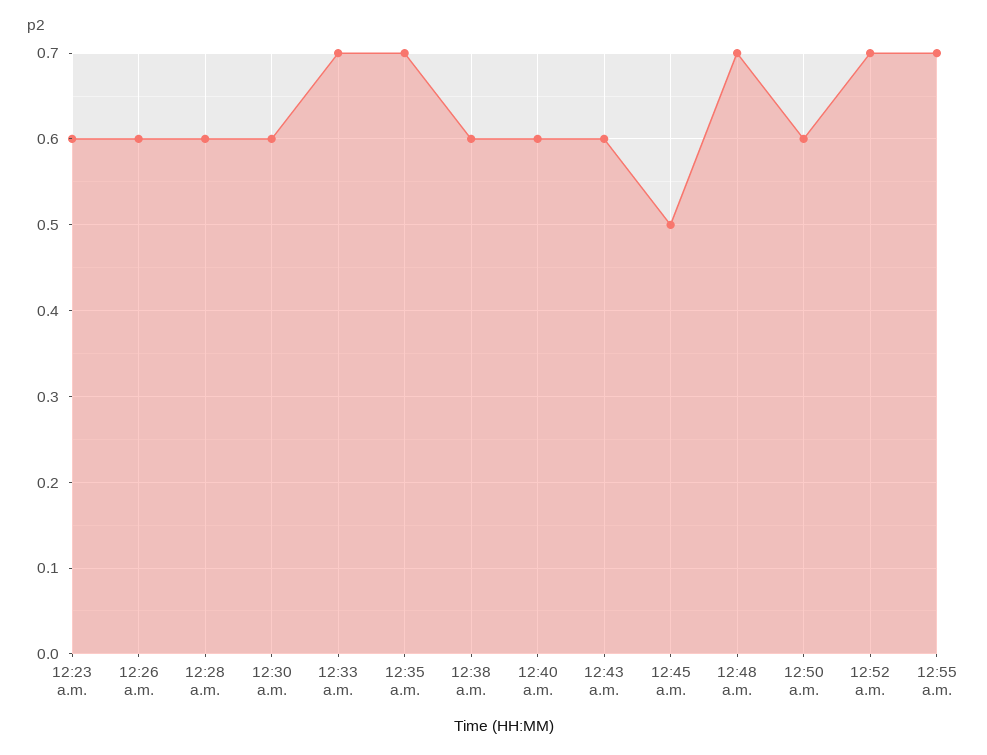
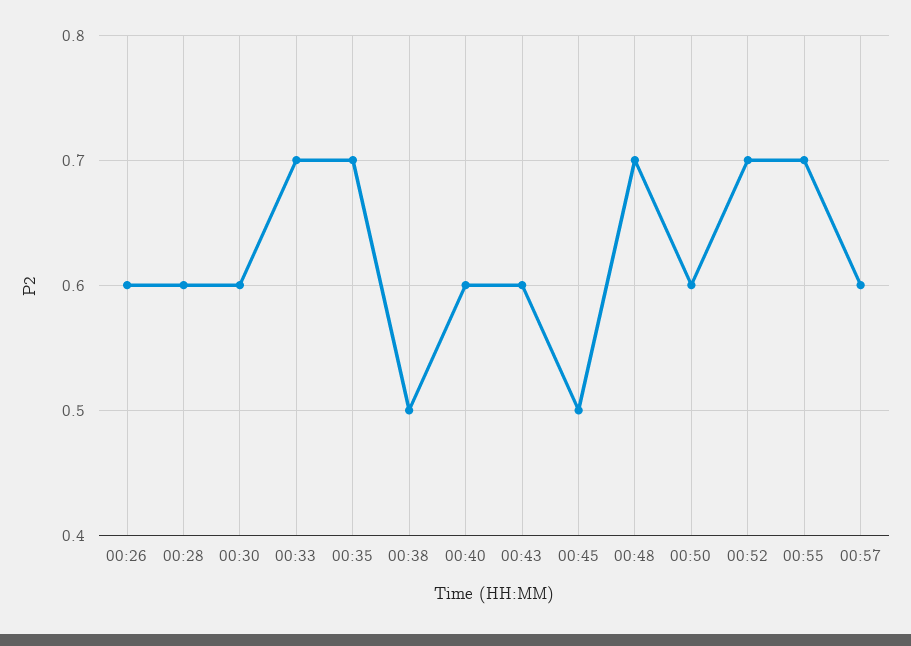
12:23 a.m.: 0.6 -> none
12:38 a.m.: 0.6 -> 0.5
00:57: none -> 0.6

